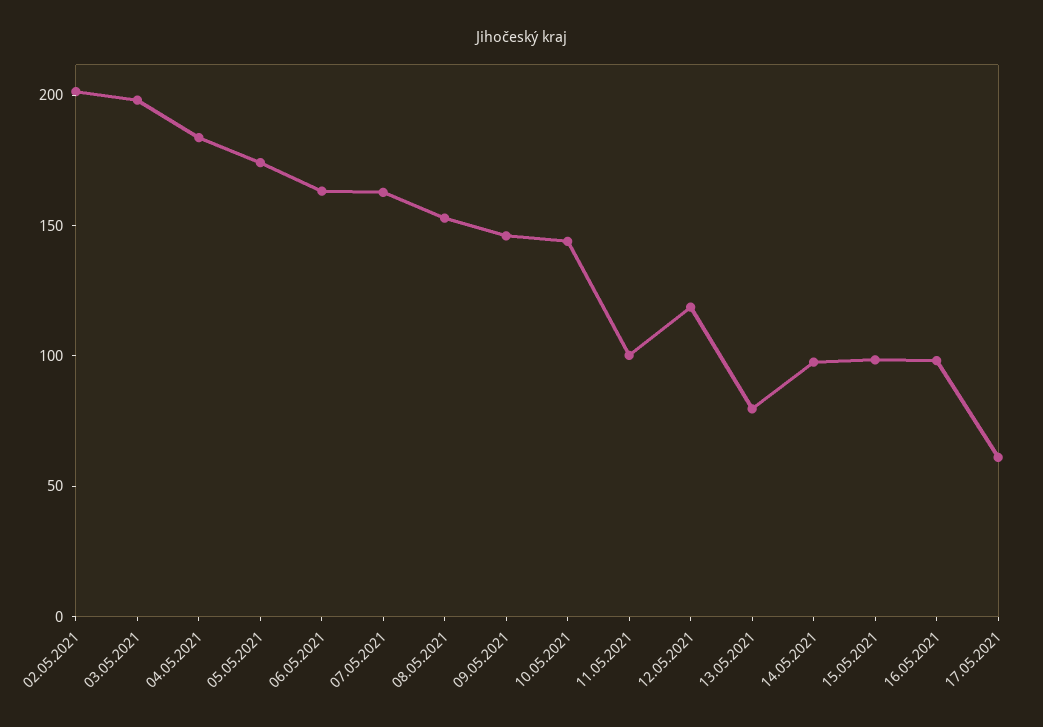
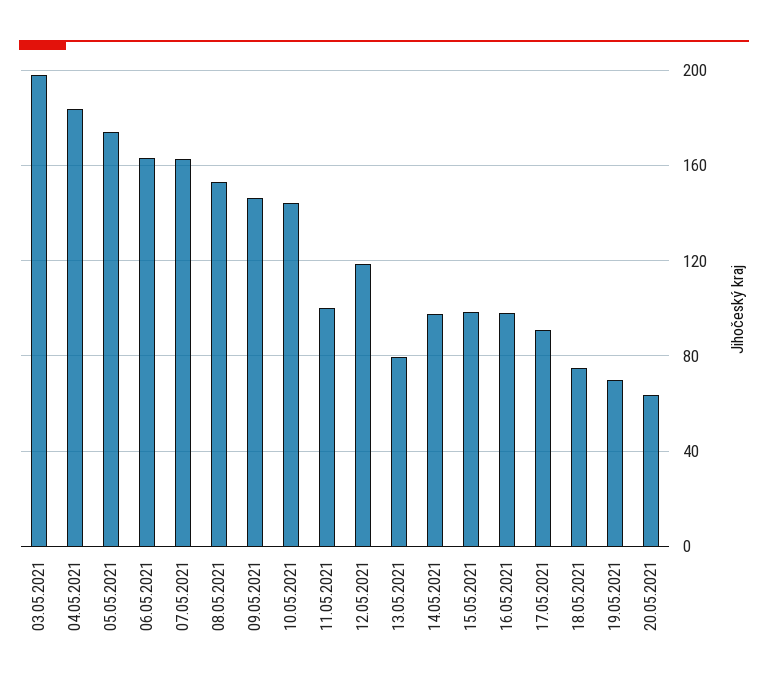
02.05.2021: 200 -> none
17.05.2021: 60 -> 90
18.05.2021: none -> 75
19.05.2021: none -> 70
20.05.2021: none -> 65

